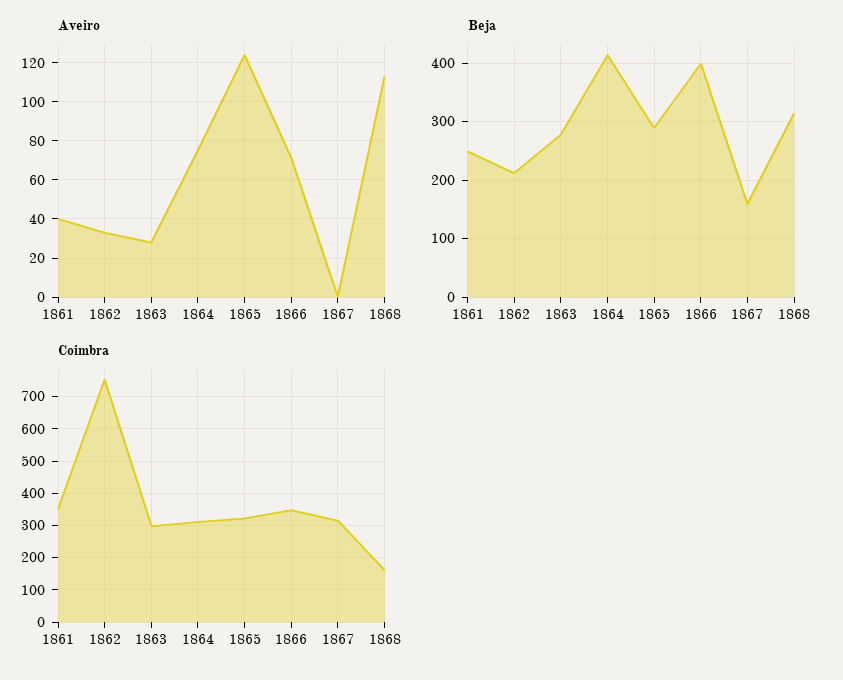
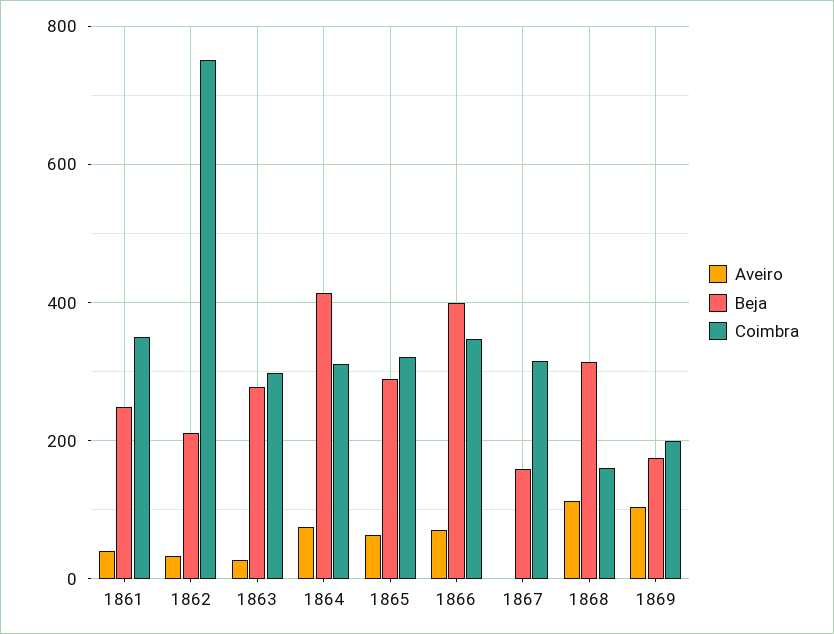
Aveiro, 1865: 125 -> 60
Aveiro, 1869: none -> 100
Beja, 1869: none -> 180
Coimbra, 1869: none -> 200

